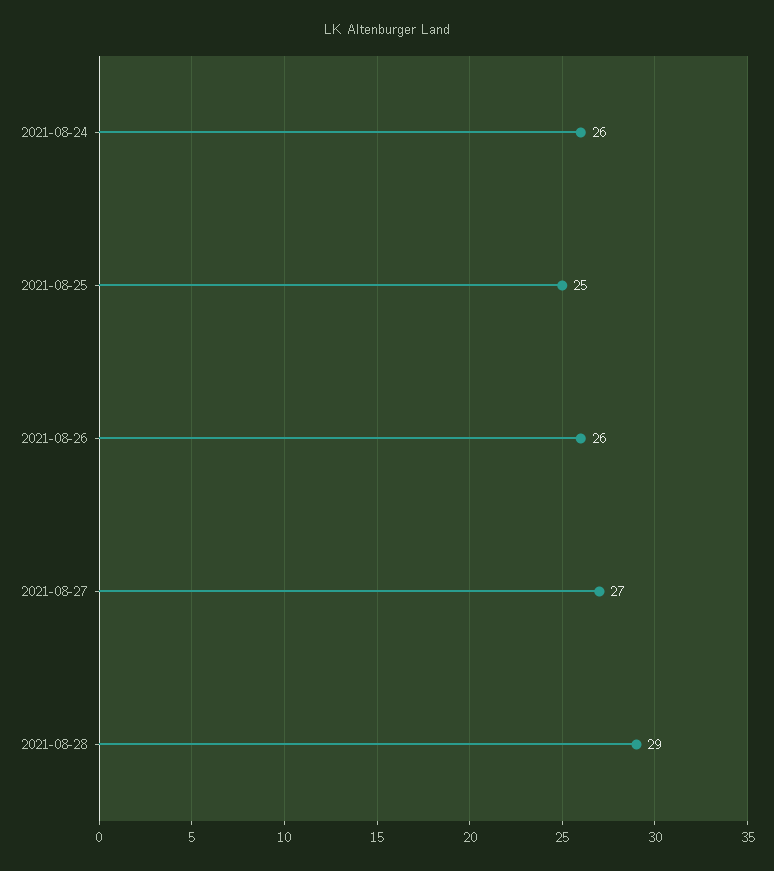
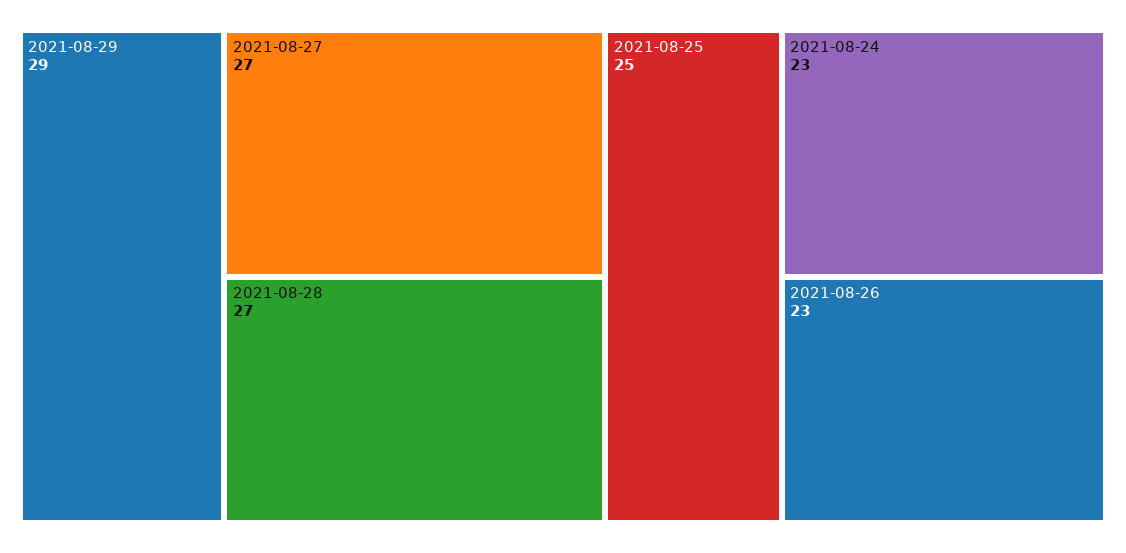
2021-08-24: 26 -> 23
2021-08-26: 26 -> 23
2021-08-28: 29 -> 27
2021-08-29: none -> 29

